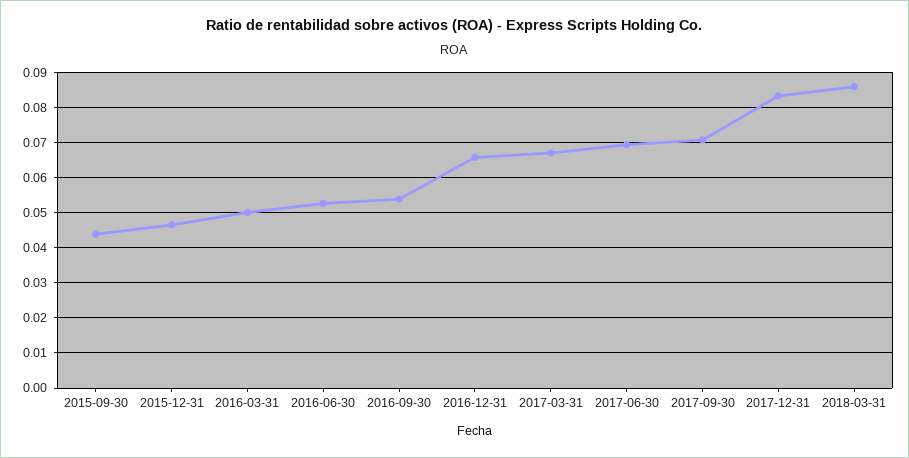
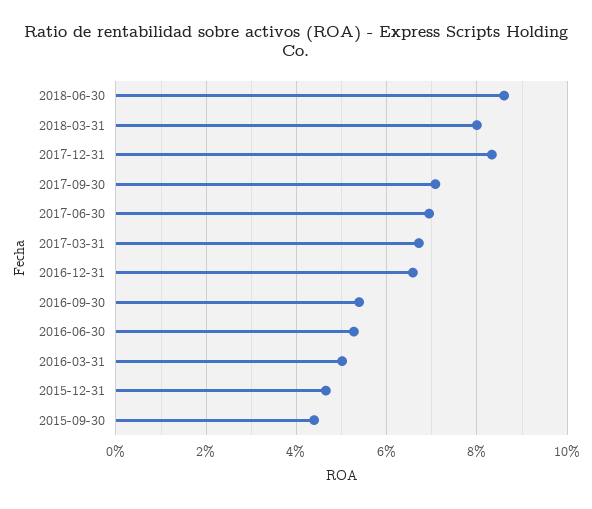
2018-03-31: 0.086 -> 0.08
2018-06-30: none -> 0.086

